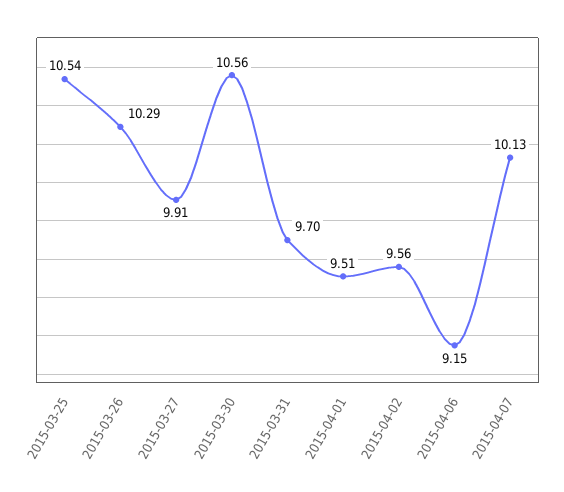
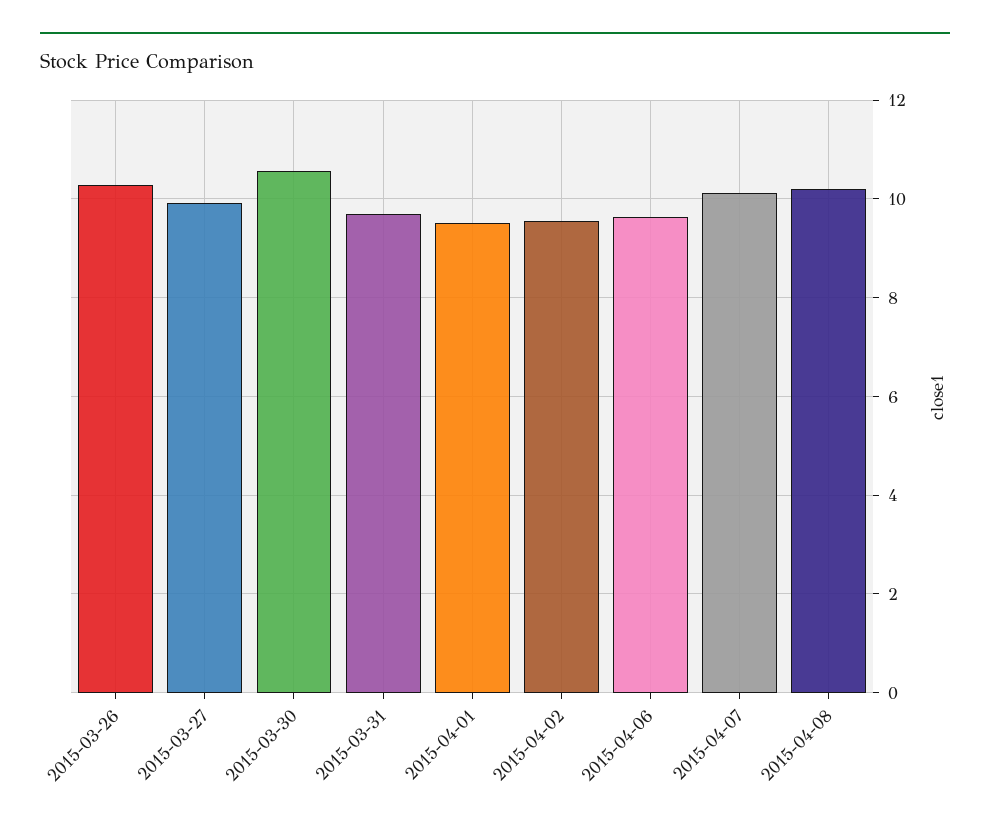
2015-03-25: 10.54 -> none
2015-04-06: 9.15 -> 9.6
2015-04-08: none -> 10.2

